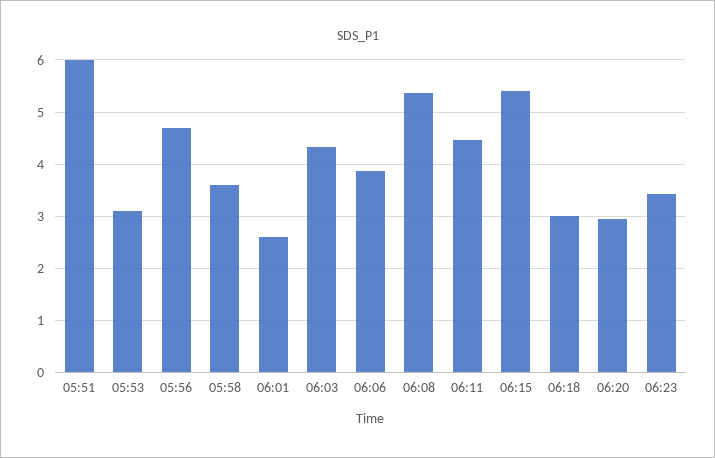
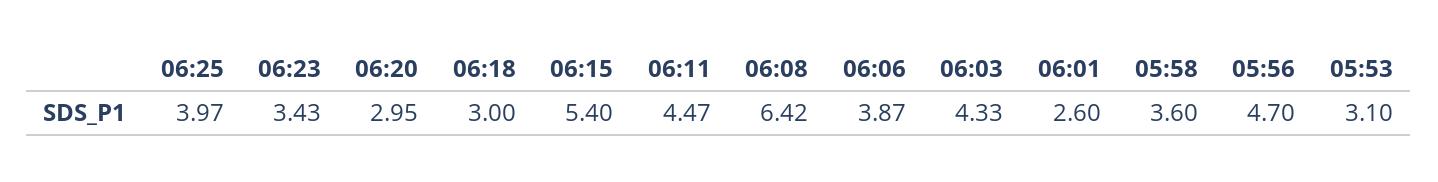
05:51: 6 -> none
06:08: 5.4 -> 6.42
06:25: none -> 3.97

